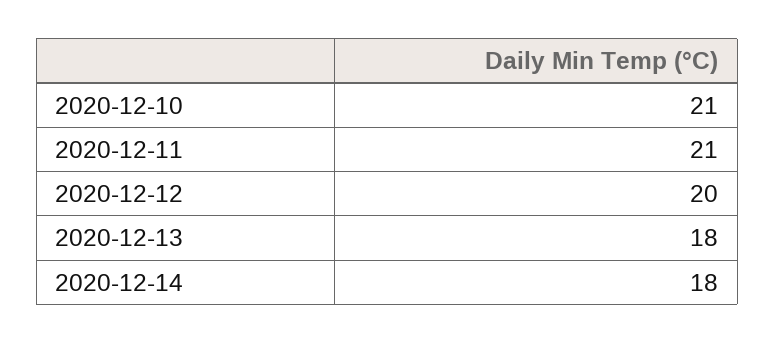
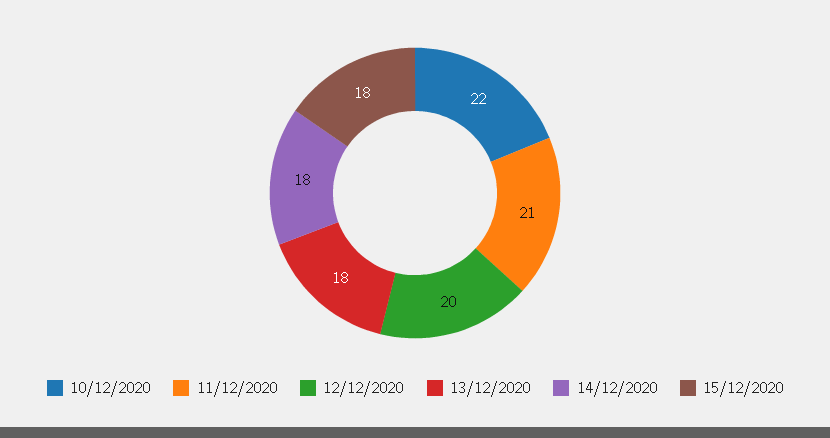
2020-12-10: 21 -> 22
15/12/2020: none -> 18

